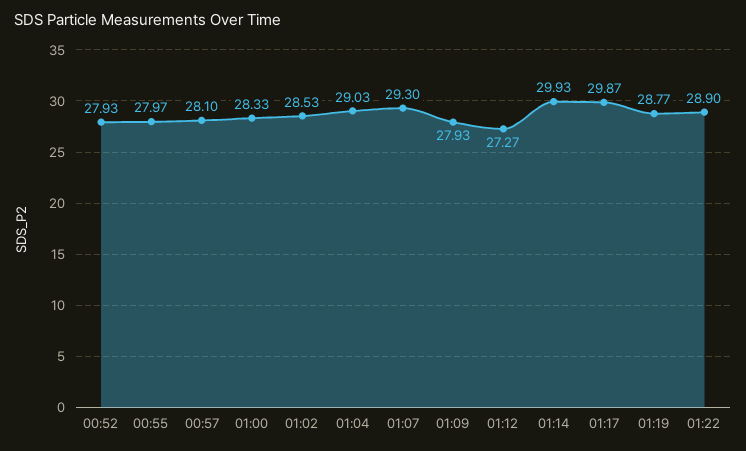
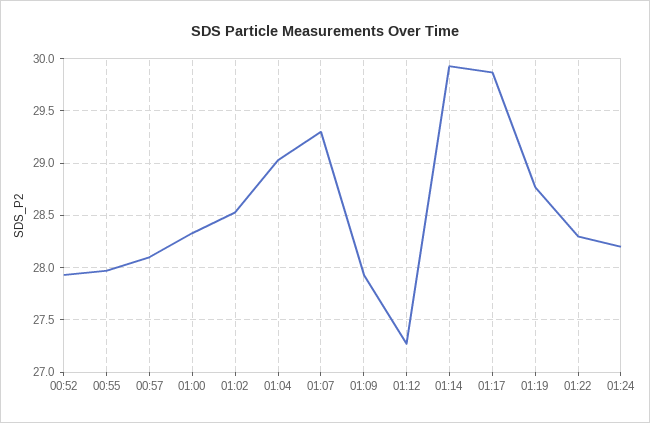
01:22: 28.9 -> 28.3
01:24: none -> 28.2

